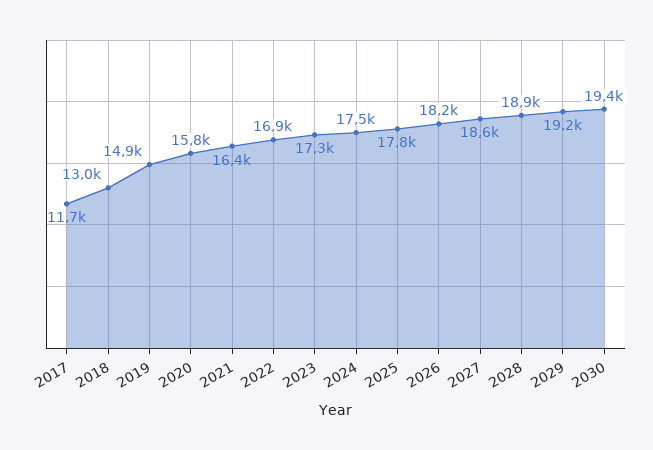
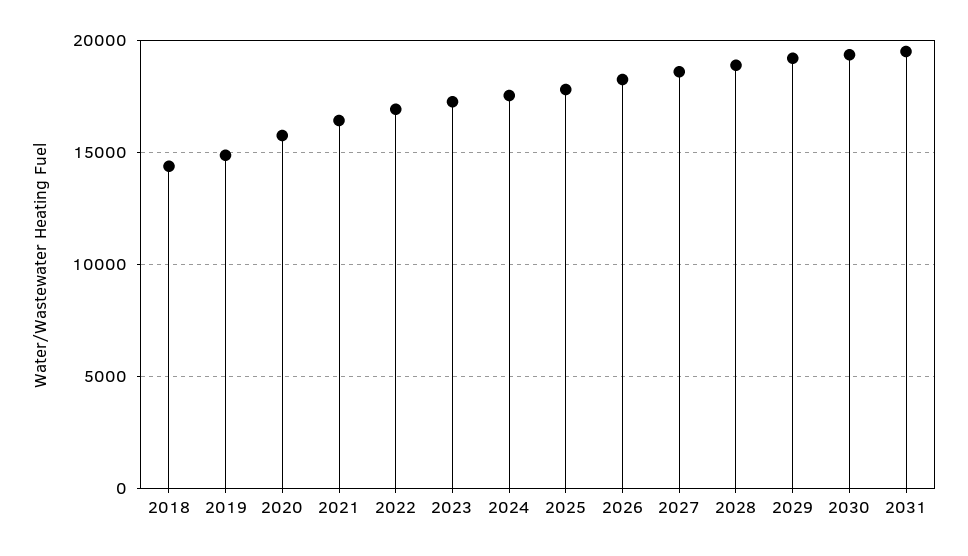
2017: 11700 -> none
2018: 13000 -> 14500
2031: none -> 19500

